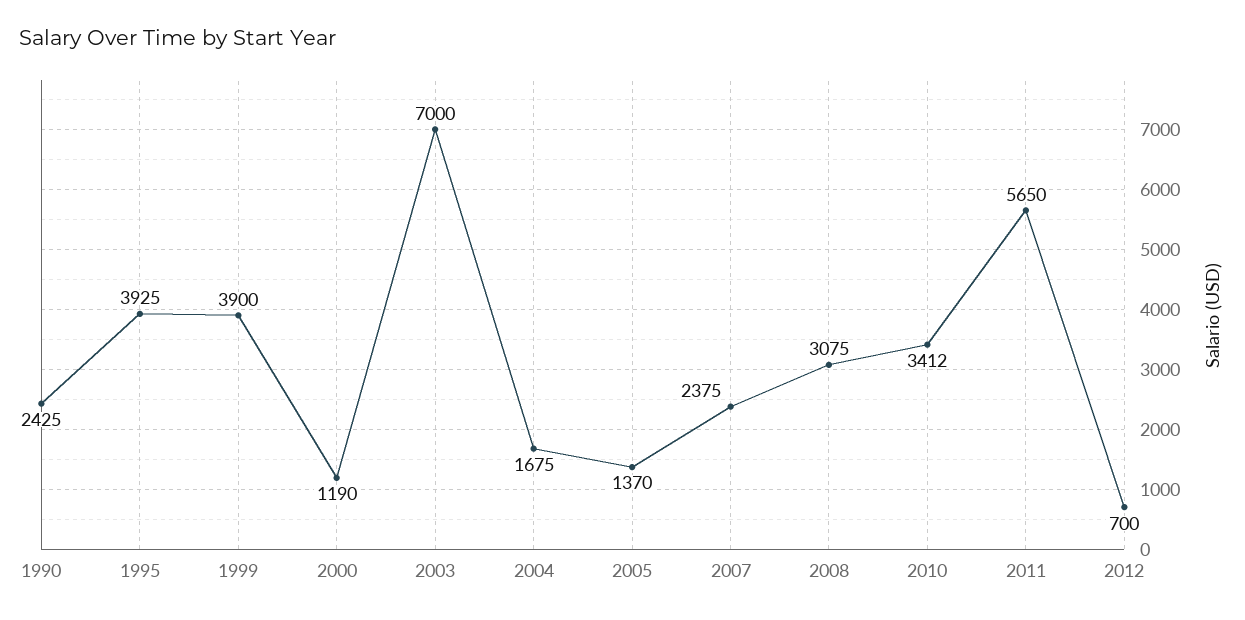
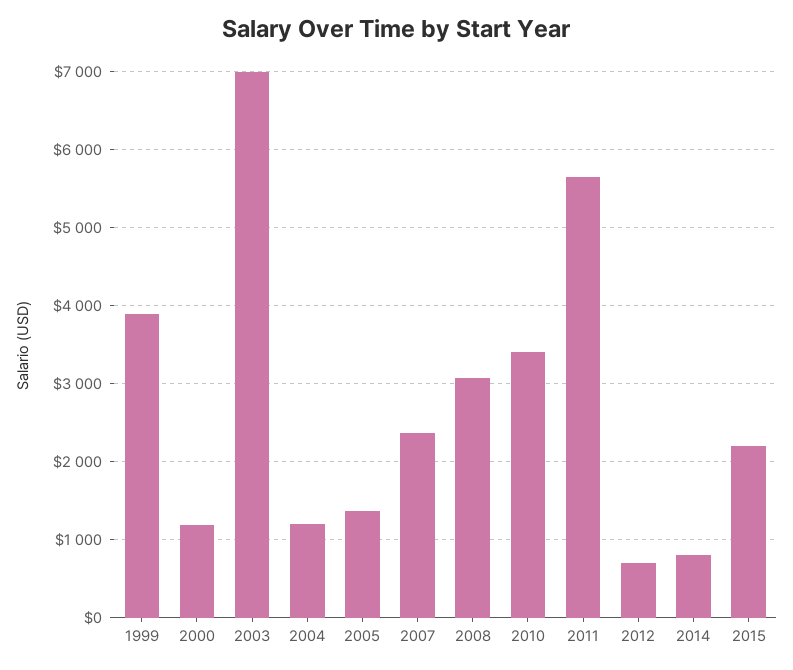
1990: 2425 -> none
1995: 3925 -> none
2004: 1675 -> 1200
2014: none -> 800
2015: none -> 2200

